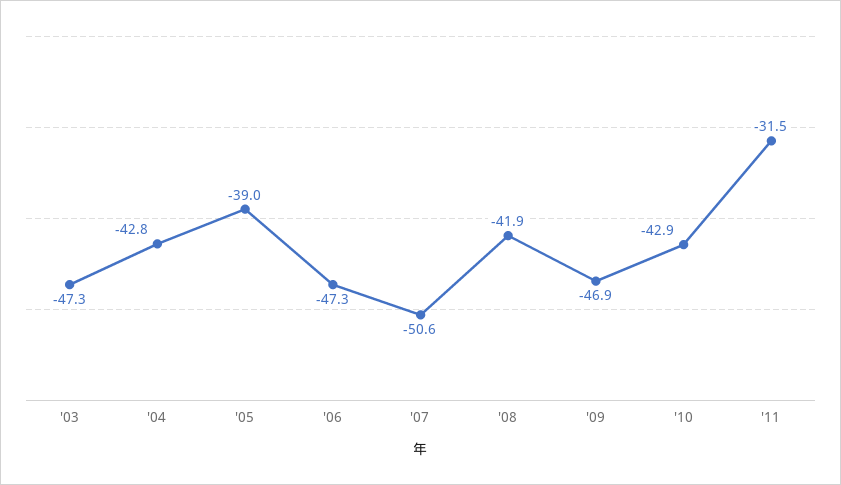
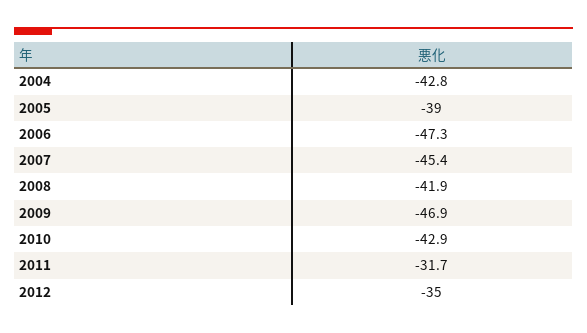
'03: -47.3 -> none
'07: -50.6 -> -45.4
'11: -31.5 -> -31.7
2012: none -> -35

